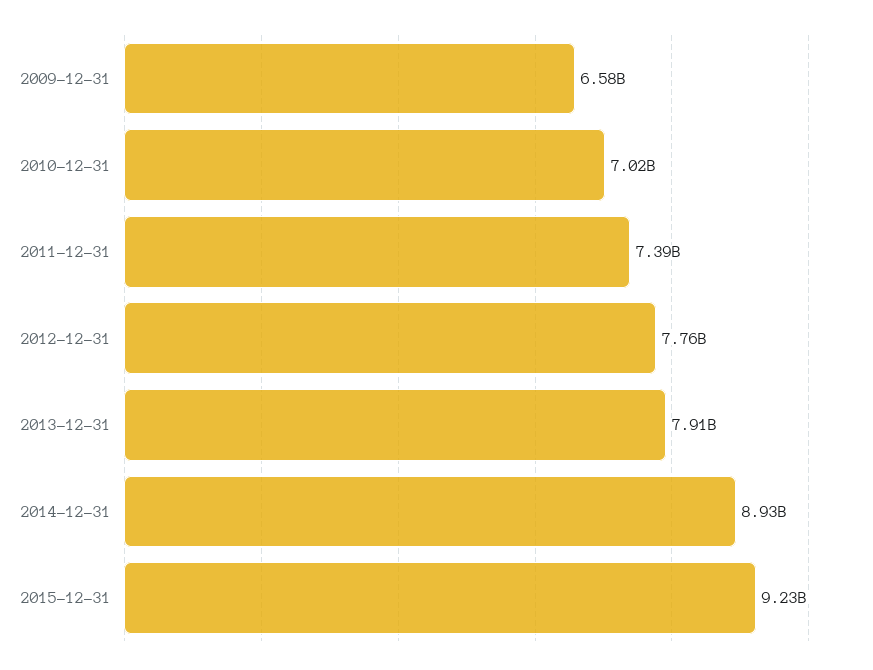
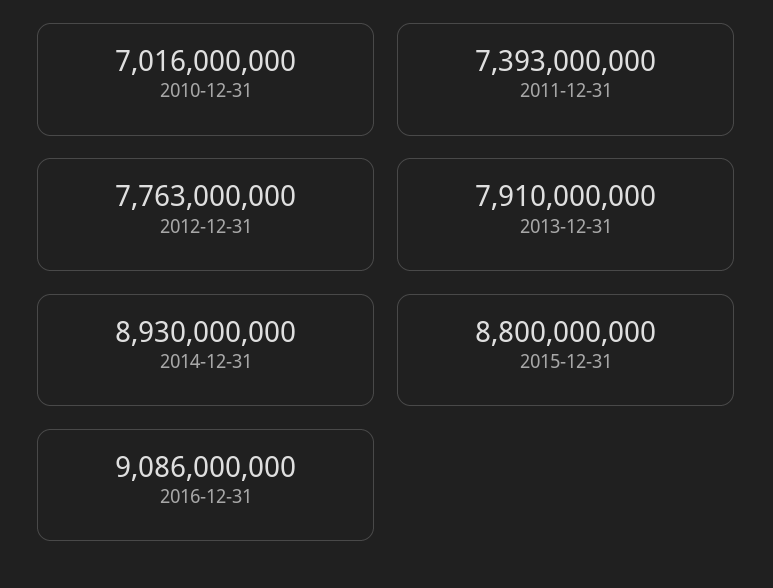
2009-12-31: 6580000000 -> none
2015-12-31: 9230000000 -> 8800000000
2016-12-31: none -> 9086000000

